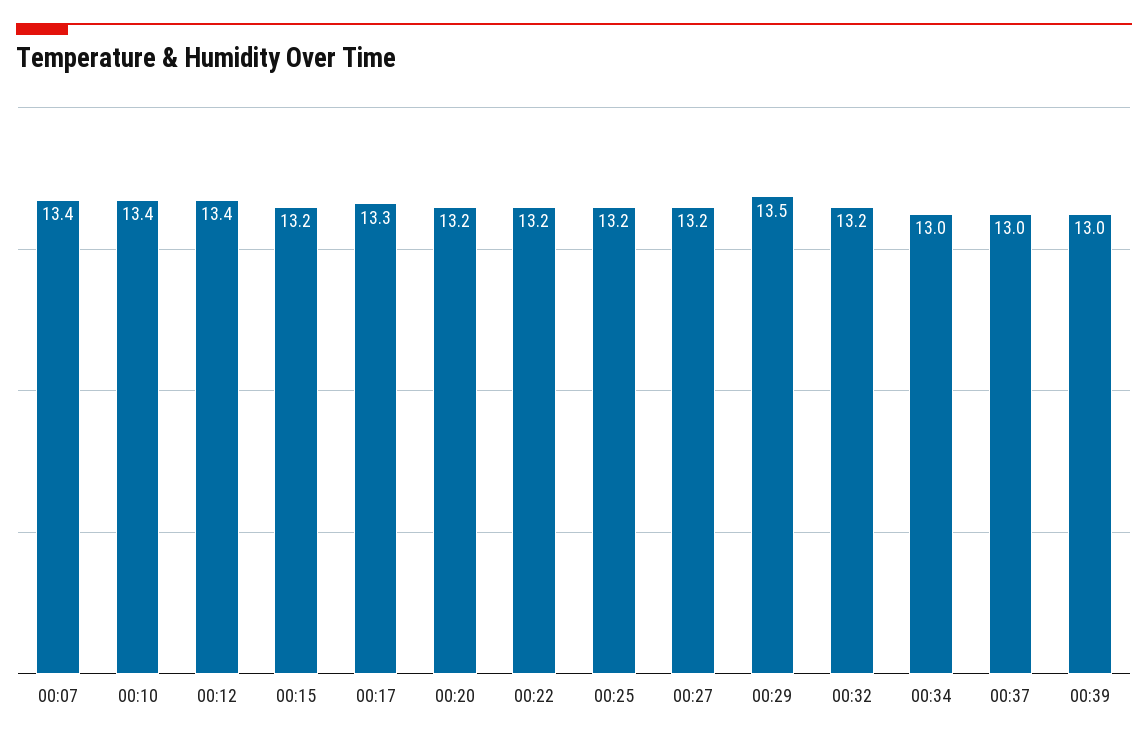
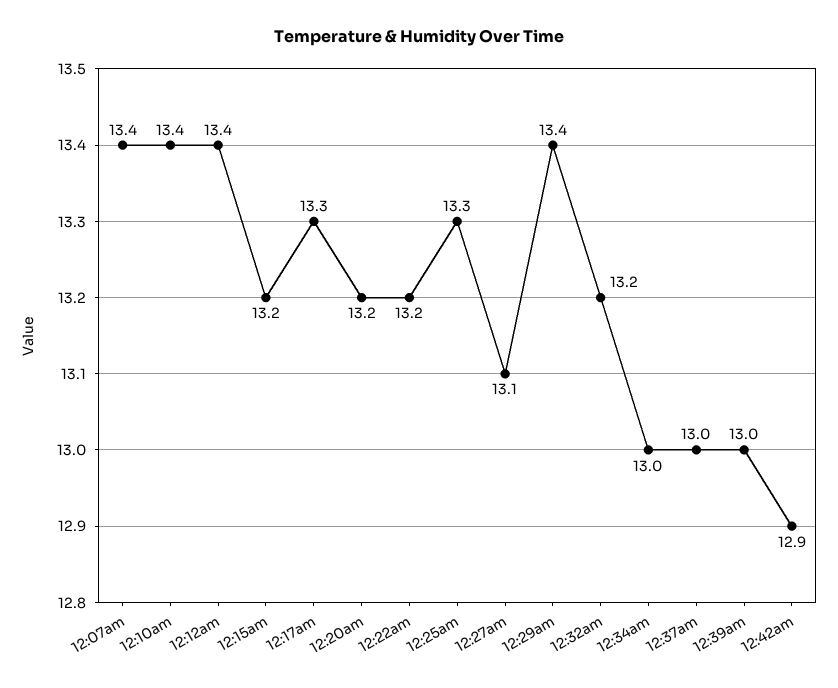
00:25: 13.2 -> 13.3
00:27: 13.2 -> 13.1
00:29: 13.5 -> 13.4
12:42am: none -> 12.9

